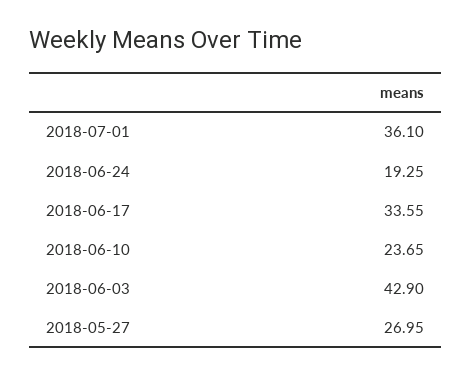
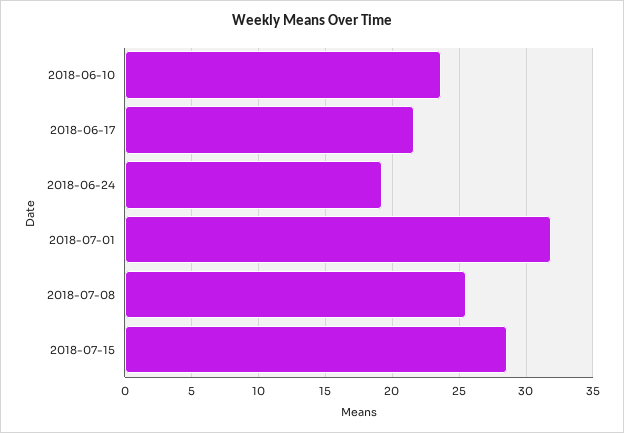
2018-07-01: 36.1 -> 32
2018-06-17: 33.55 -> 21.5
2018-06-03: 42.9 -> none
2018-05-27: 26.95 -> none
2018-07-08: none -> 25.5
2018-07-15: none -> 28.5

